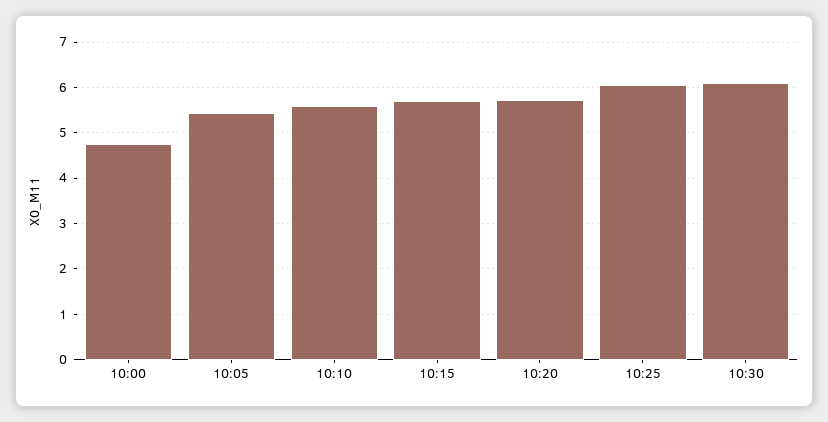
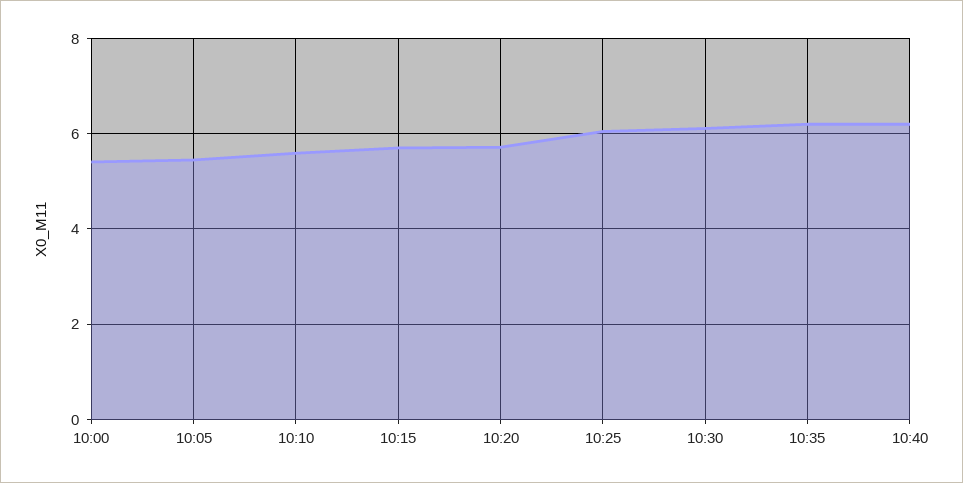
10:00: 4.8 -> 5.4
10:35: none -> 6.2
10:40: none -> 6.2

